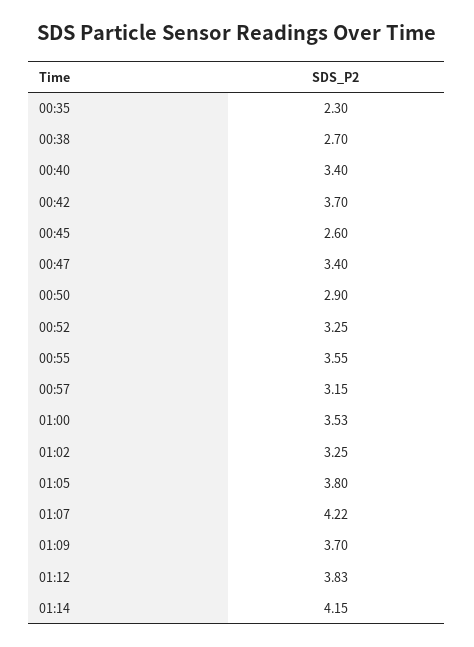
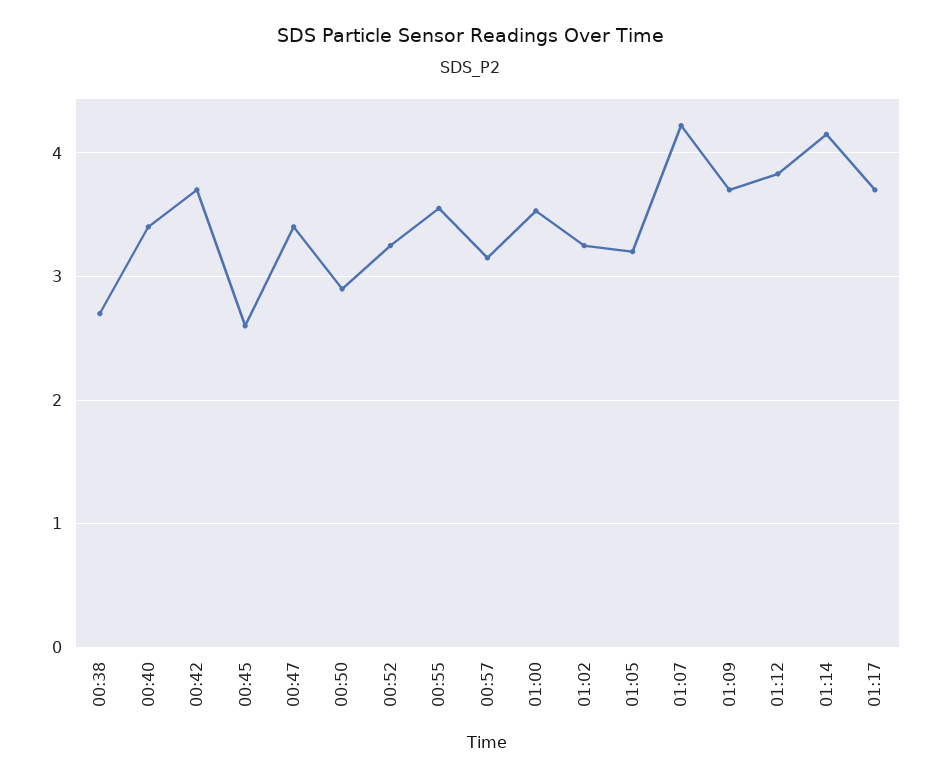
00:35: 2.3 -> none
01:05: 3.8 -> 3.2
01:17: none -> 3.7

